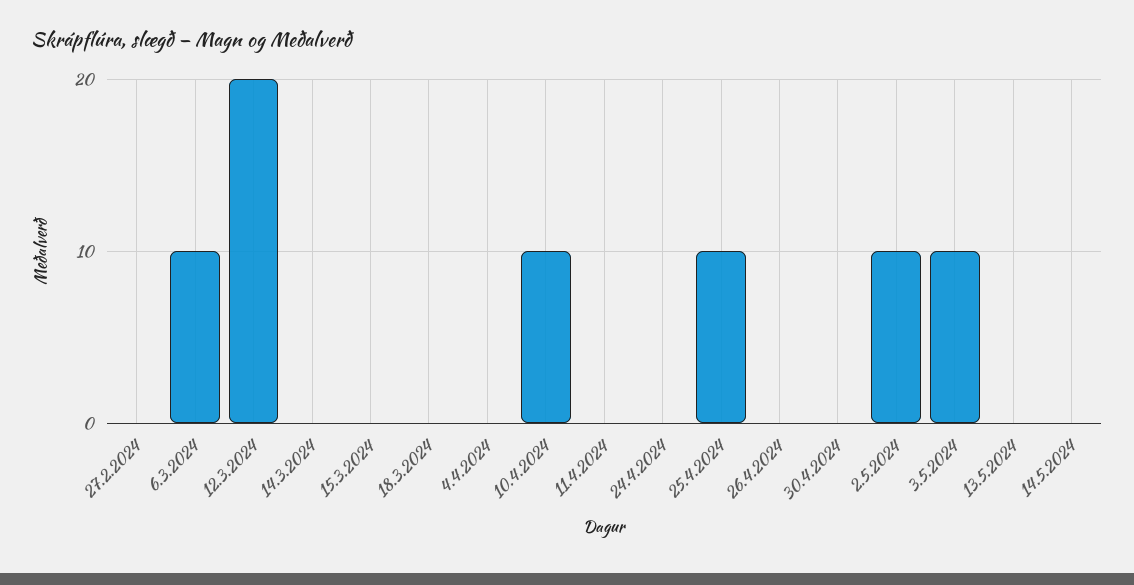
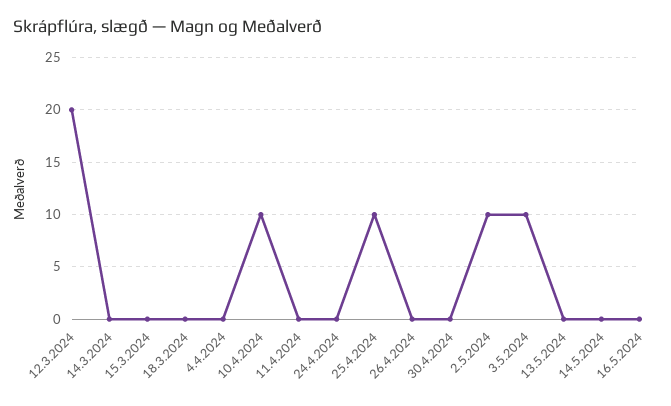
27.2.2024: 0 -> none
6.3.2024: 10 -> none
16.5.2024: none -> 0

